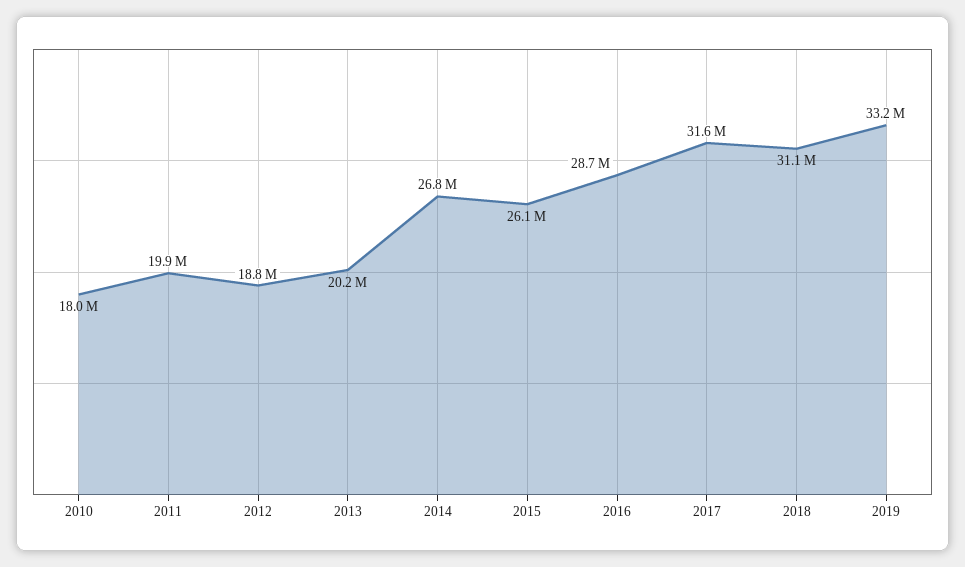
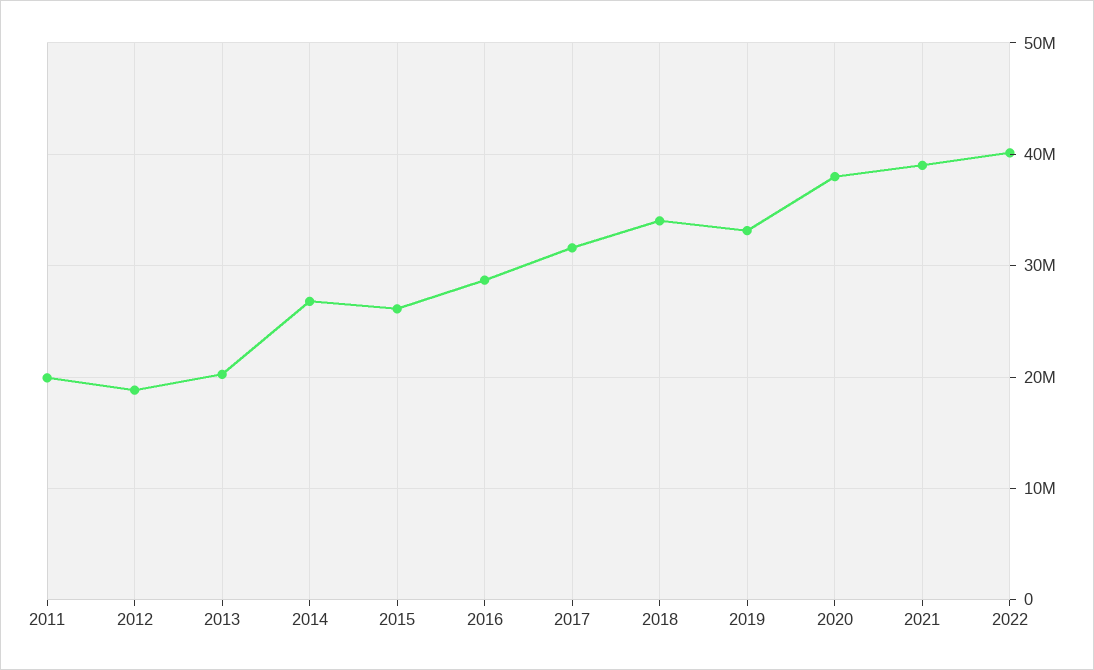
2010: 18000000 -> none
2018: 31100000 -> 34000000
2020: none -> 38000000
2021: none -> 39000000
2022: none -> 40000000

